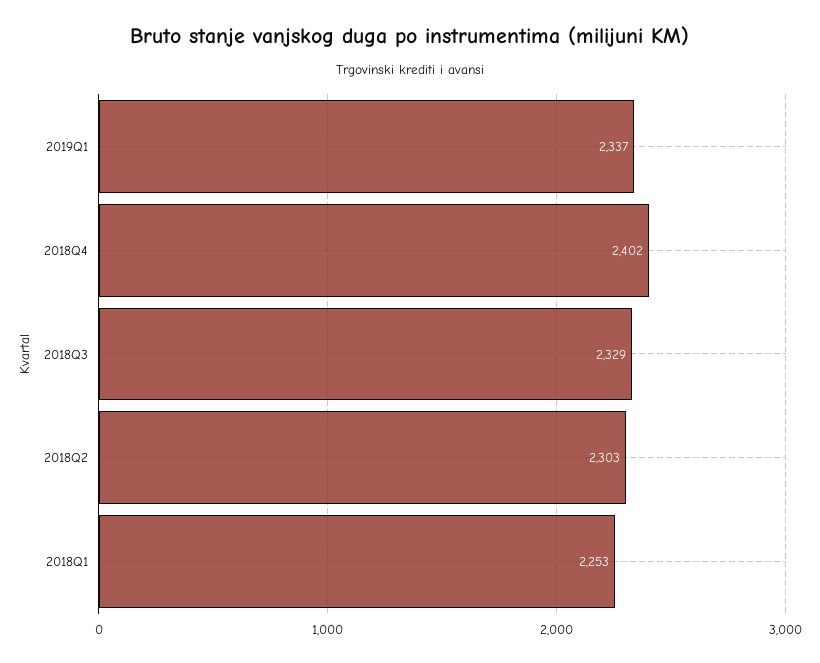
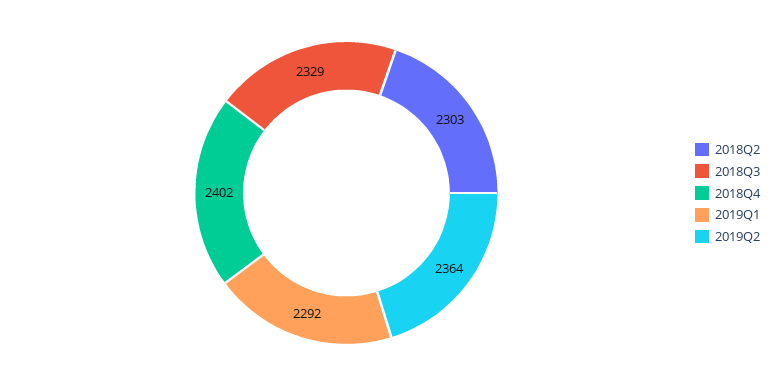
2019Q1: 2337 -> 2292
2018Q1: 2253 -> none
2019Q2: none -> 2364

